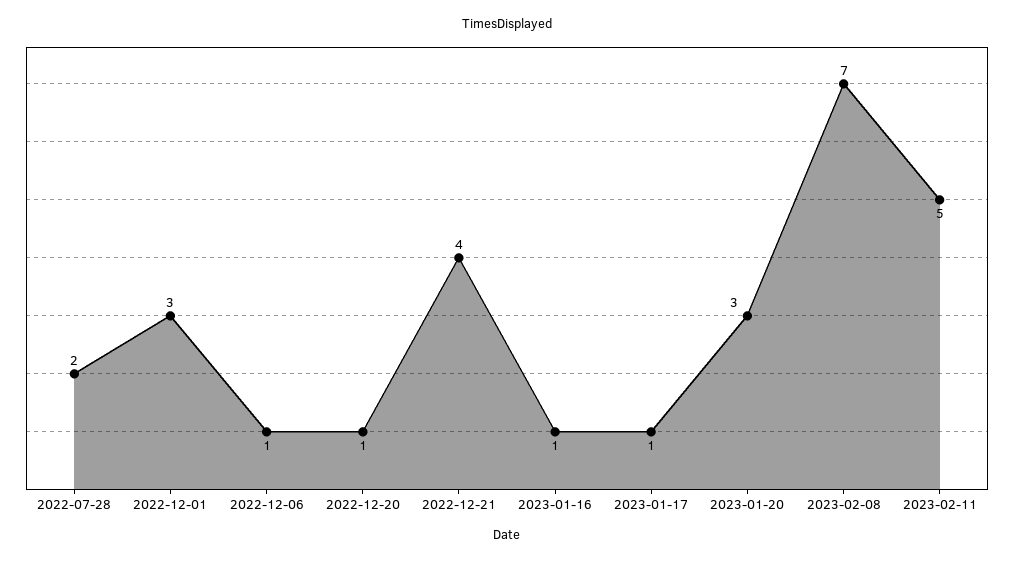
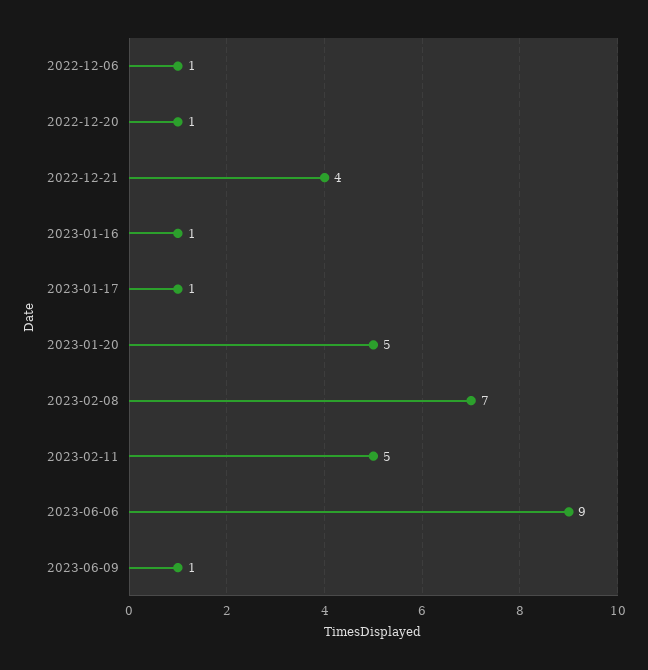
2022-07-28: 2 -> none
2022-12-01: 3 -> none
2023-01-20: 3 -> 5
2023-06-06: none -> 9
2023-06-09: none -> 1

